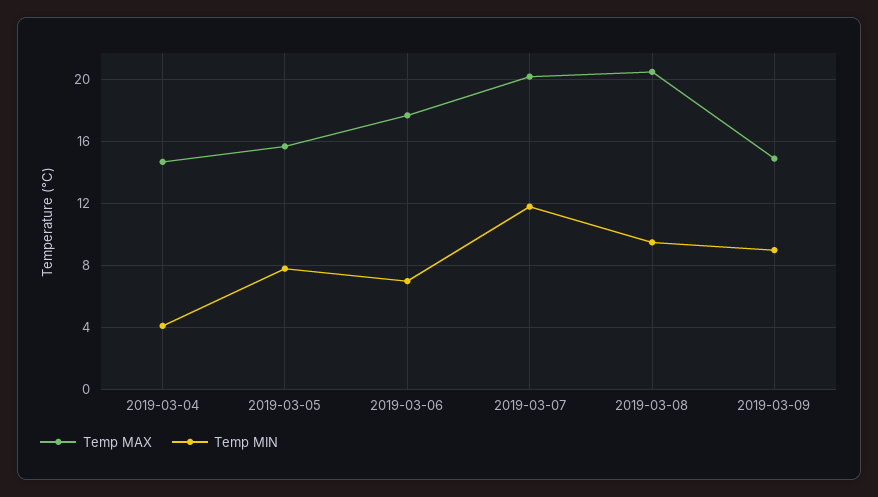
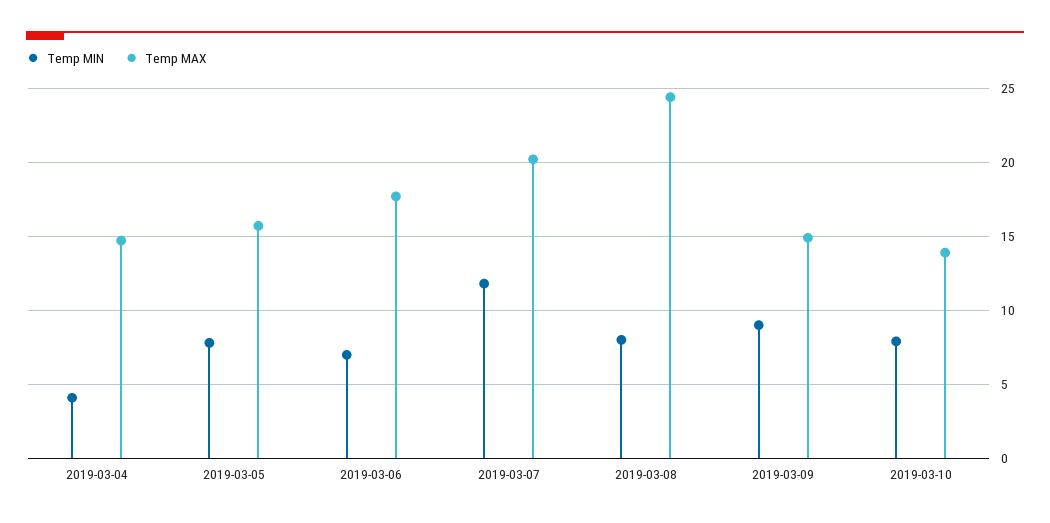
Temp MAX, 2019-03-08: 20.5 -> 24.5
Temp MIN, 2019-03-08: 9.5 -> 8
Temp MIN, 2019-03-10: none -> 8
Temp MAX, 2019-03-10: none -> 14

